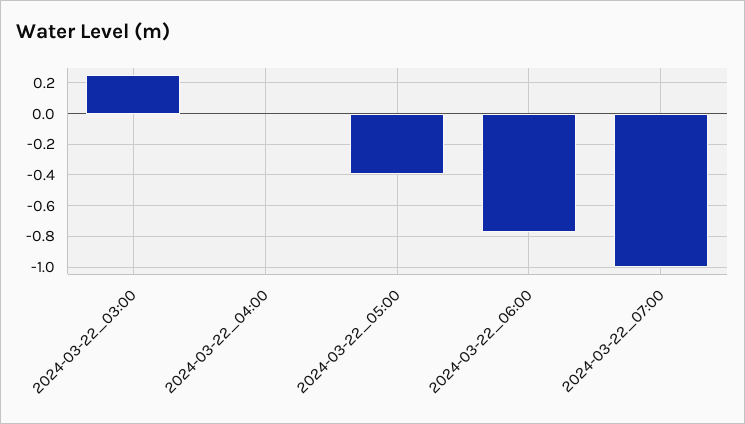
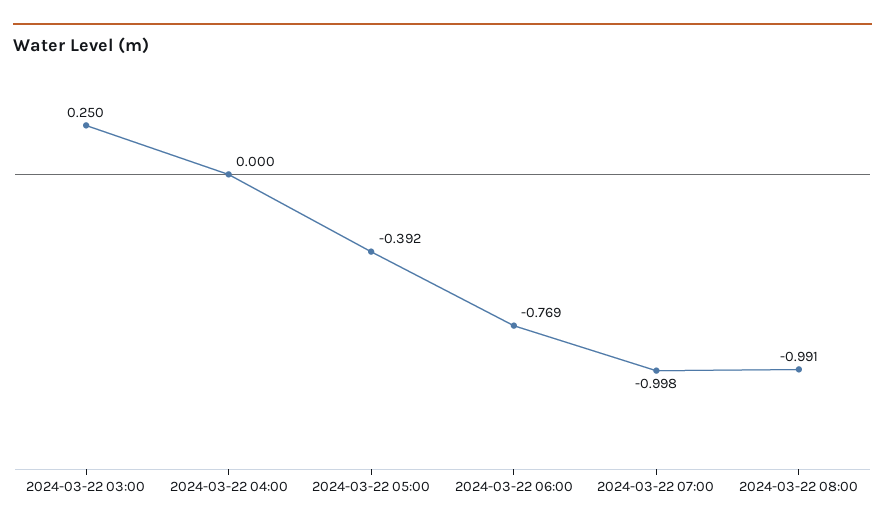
2024-03-22 08:00: none -> -0.991

